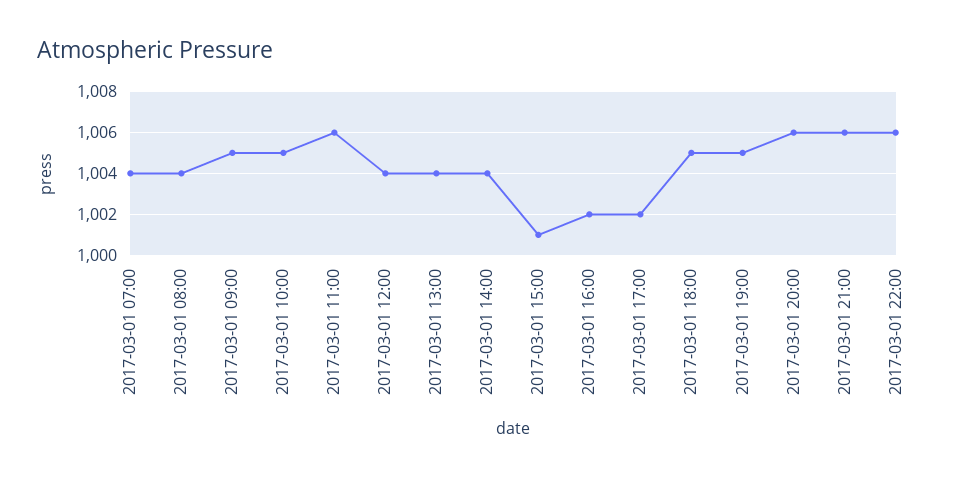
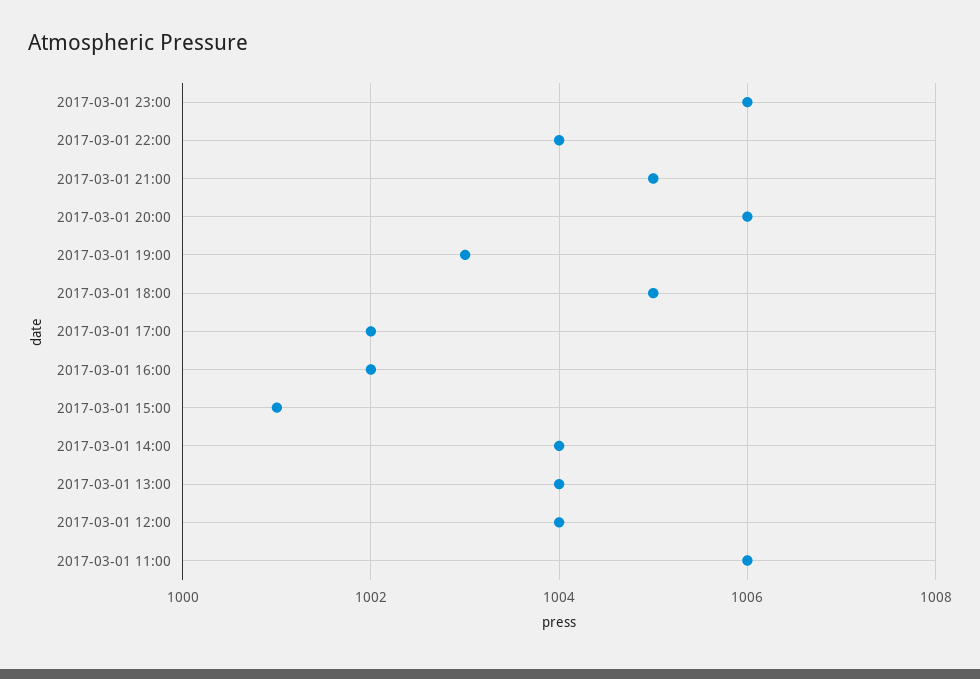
2017-03-01 07:00: 1004 -> none
2017-03-01 08:00: 1004 -> none
2017-03-01 09:00: 1005 -> none
2017-03-01 10:00: 1005 -> none
2017-03-01 19:00: 1005 -> 1003
2017-03-01 21:00: 1006 -> 1005
2017-03-01 22:00: 1006 -> 1004
2017-03-01 23:00: none -> 1006

